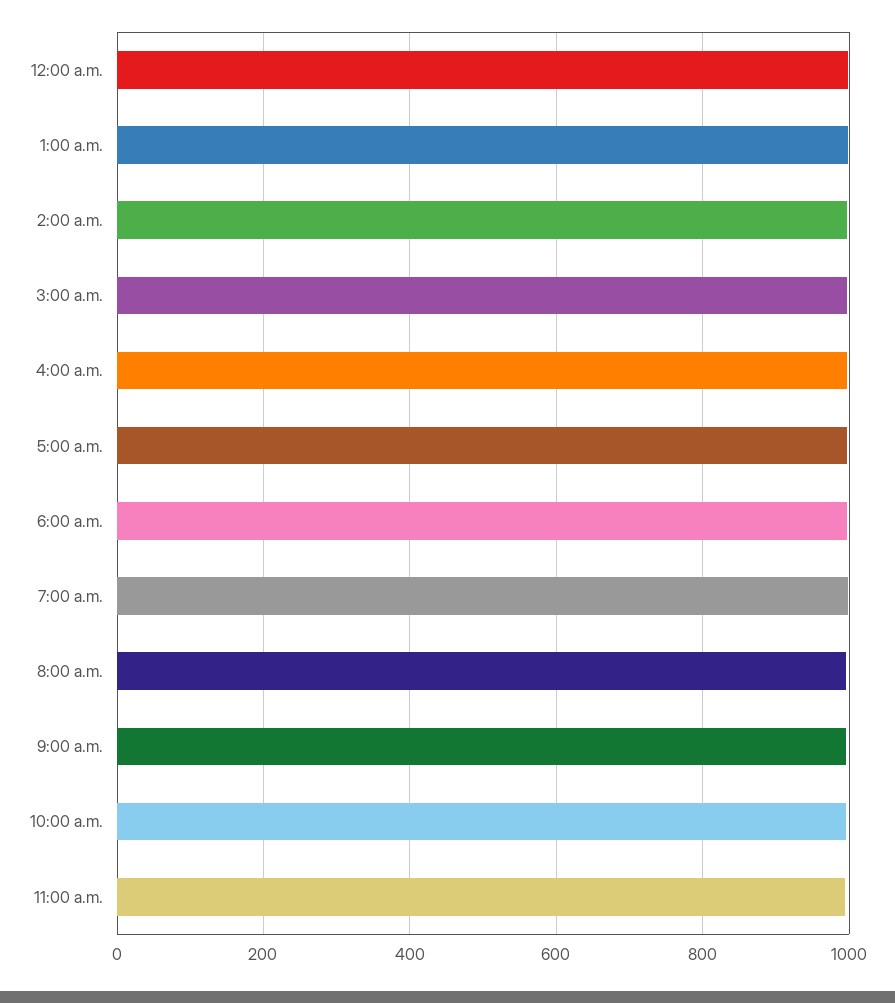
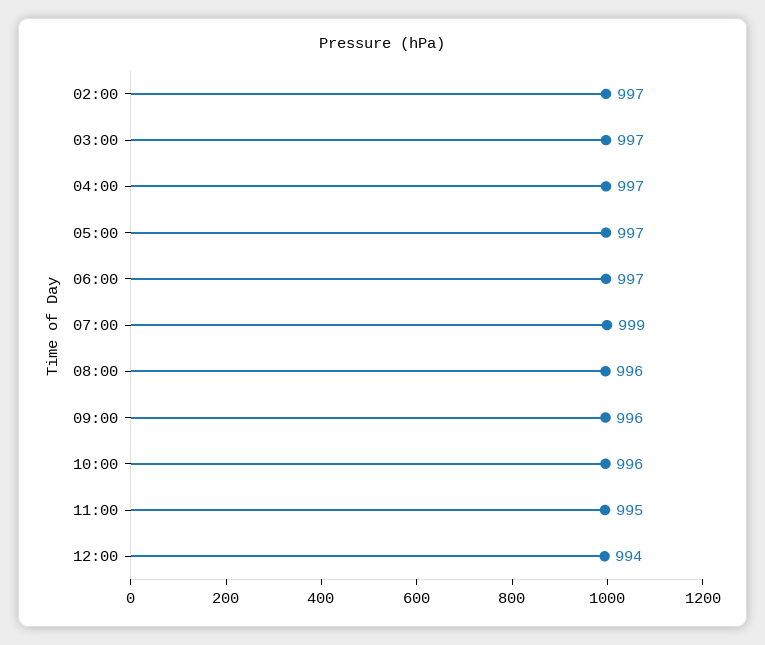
12:00 a.m.: 1000 -> none
1:00 a.m.: 1000 -> none
12:00: none -> 994

